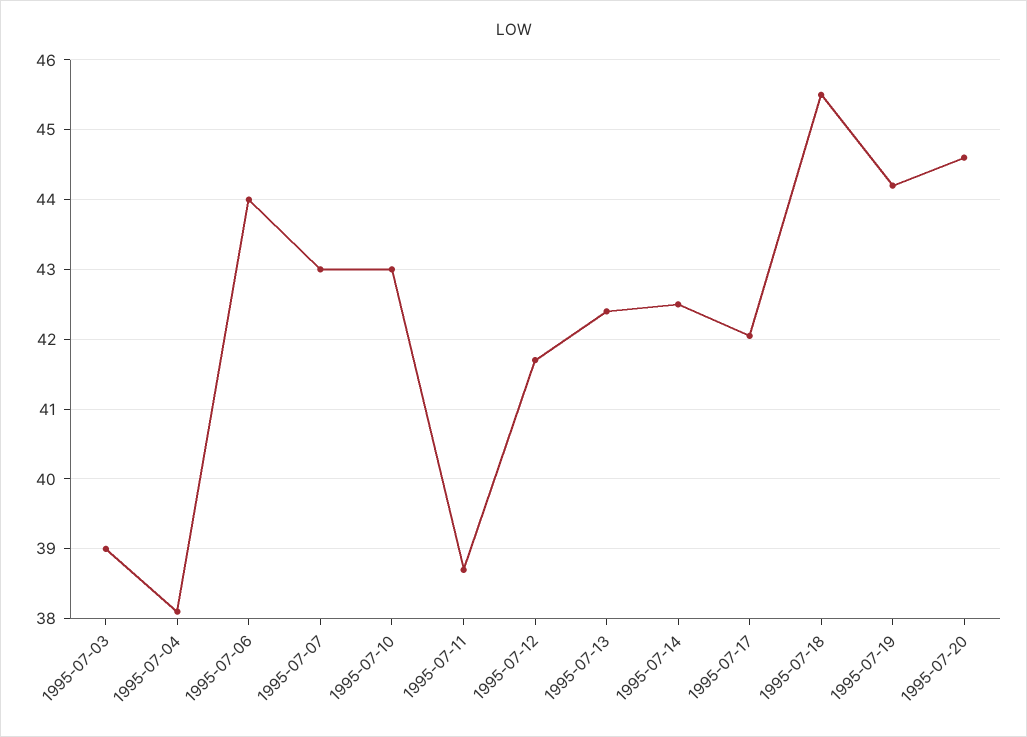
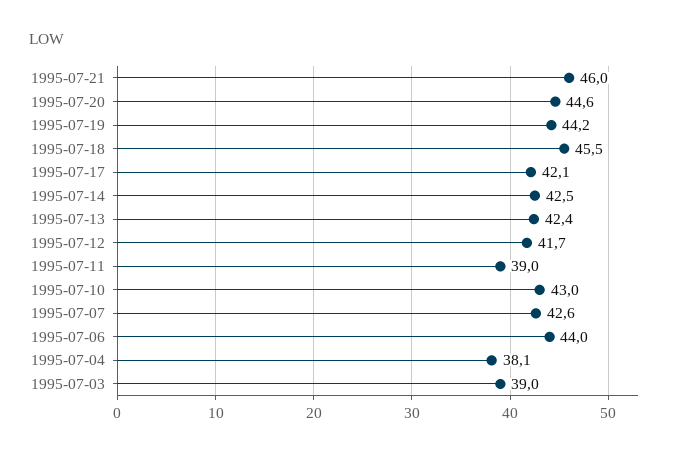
1995-07-07: 43 -> 42.6
1995-07-11: 38.7 -> 39
1995-07-21: none -> 46

